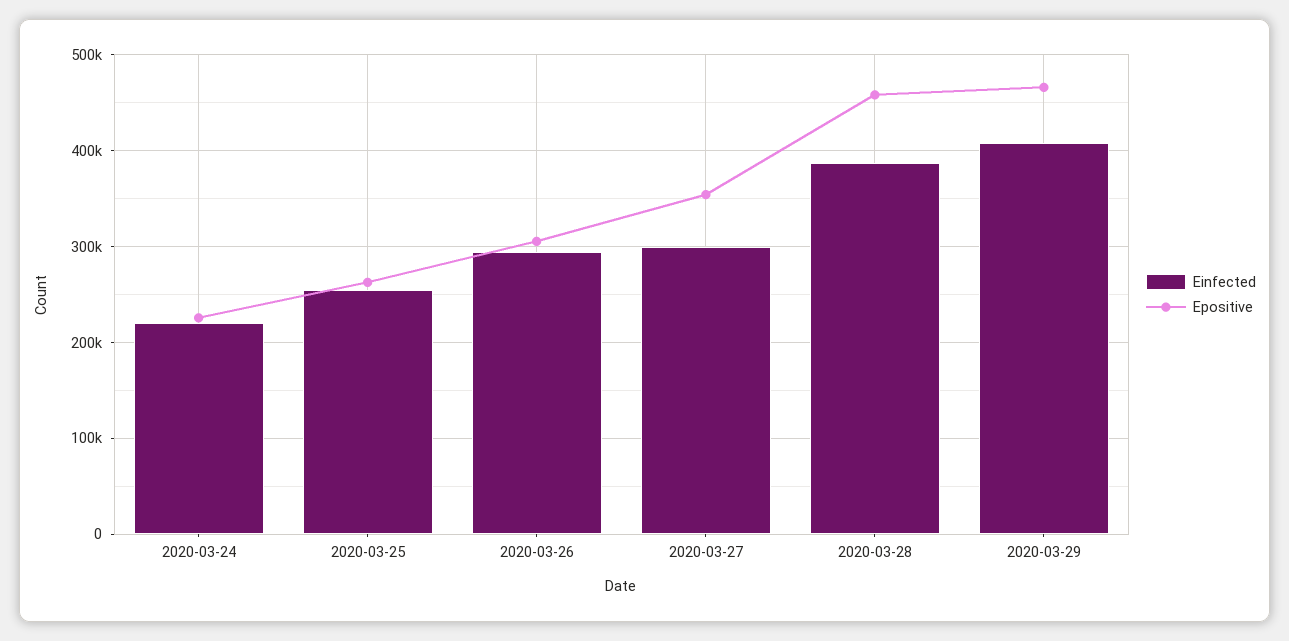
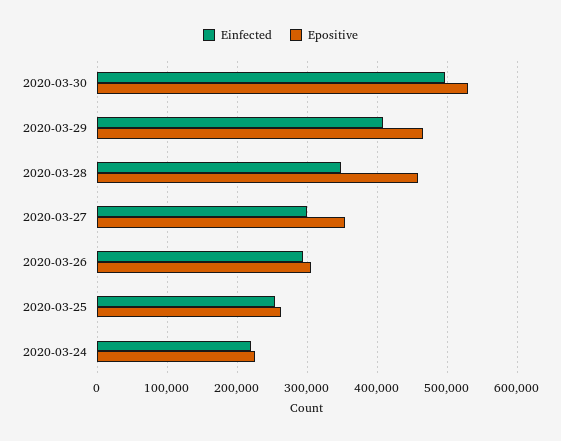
Einfected, 2020-03-28: 390000 -> 350000
Einfected, 2020-03-30: none -> 500000
Epositive, 2020-03-30: none -> 530000

